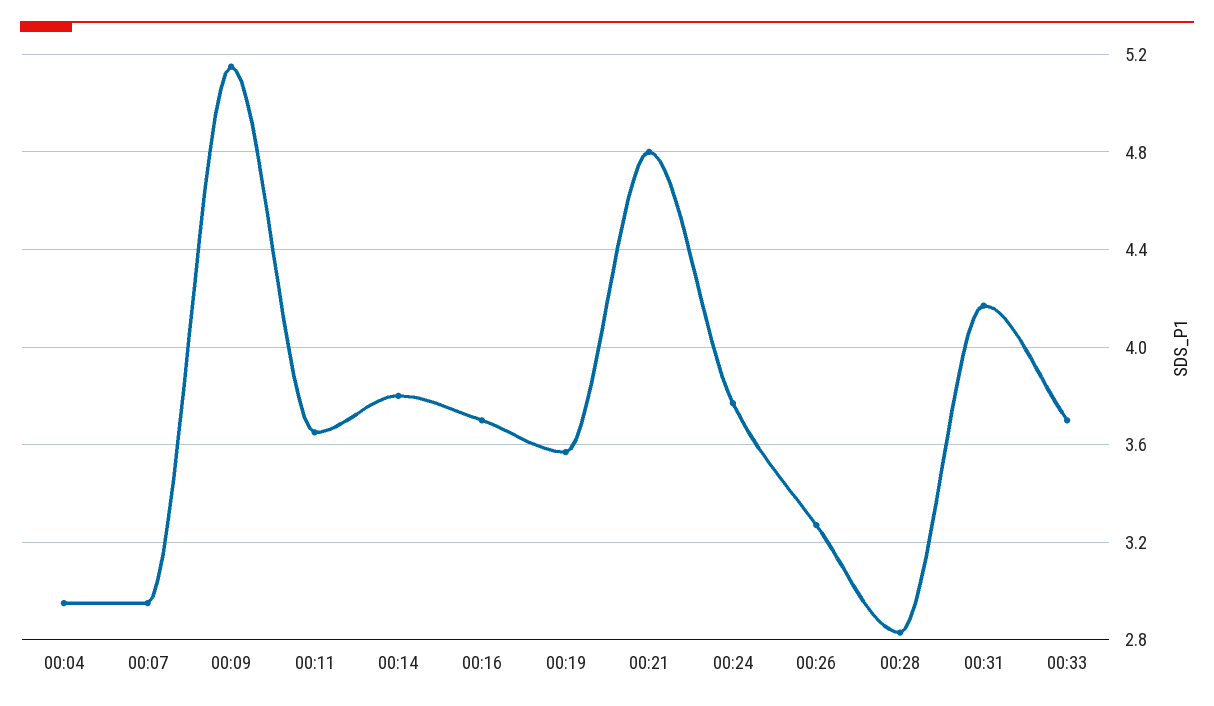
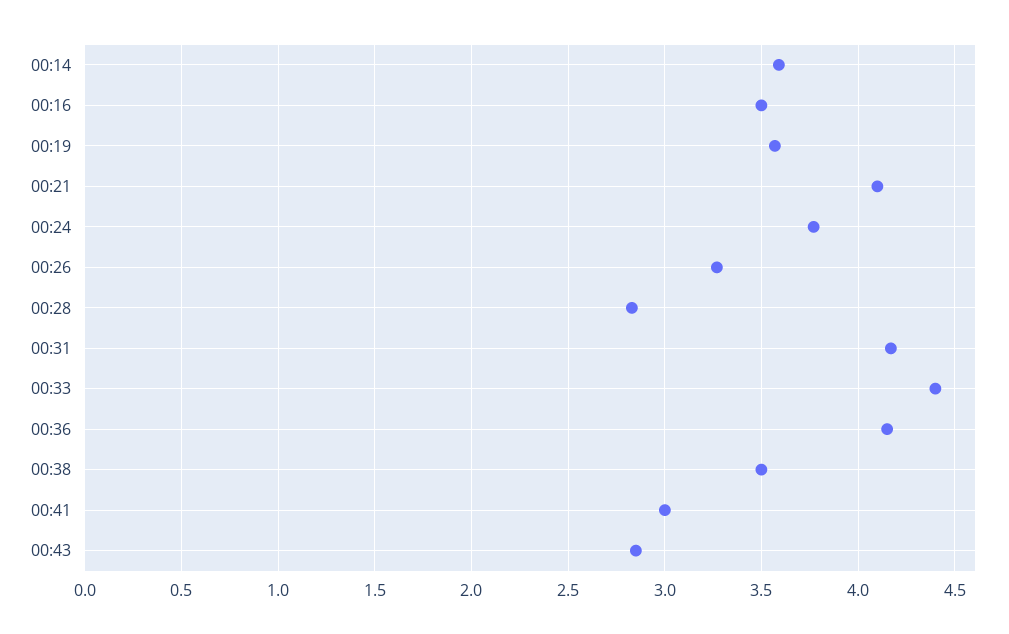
00:04: 2.95 -> none
00:07: 2.95 -> none
00:09: 5.15 -> none
00:11: 3.65 -> none
00:14: 3.8 -> 3.6
00:16: 3.7 -> 3.5
00:21: 4.8 -> 4.1
00:33: 3.7 -> 4.4
00:36: none -> 4.15
00:38: none -> 3.5
00:41: none -> 3
00:43: none -> 2.85

